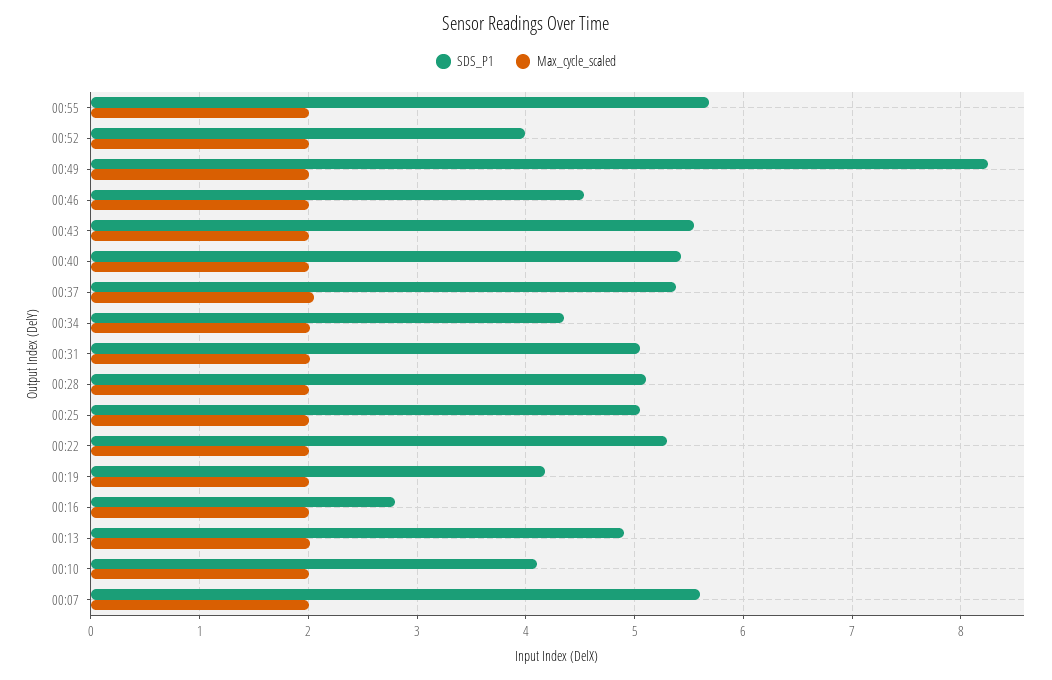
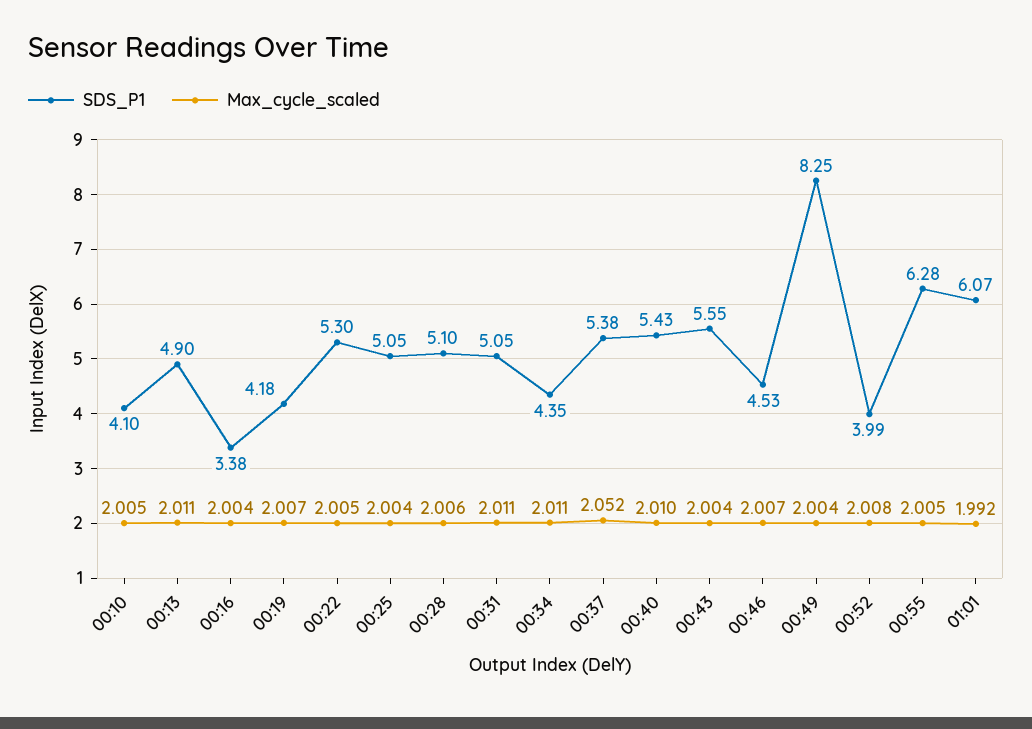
SDS_P1, 00:55: 5.7 -> 6.28
SDS_P1, 00:16: 2.8 -> 3.38
SDS_P1, 00:07: 5.6 -> none
Max_cycle_scaled, 00:07: 2 -> none
SDS_P1, 01:01: none -> 6.07
Max_cycle_scaled, 01:01: none -> 1.992

